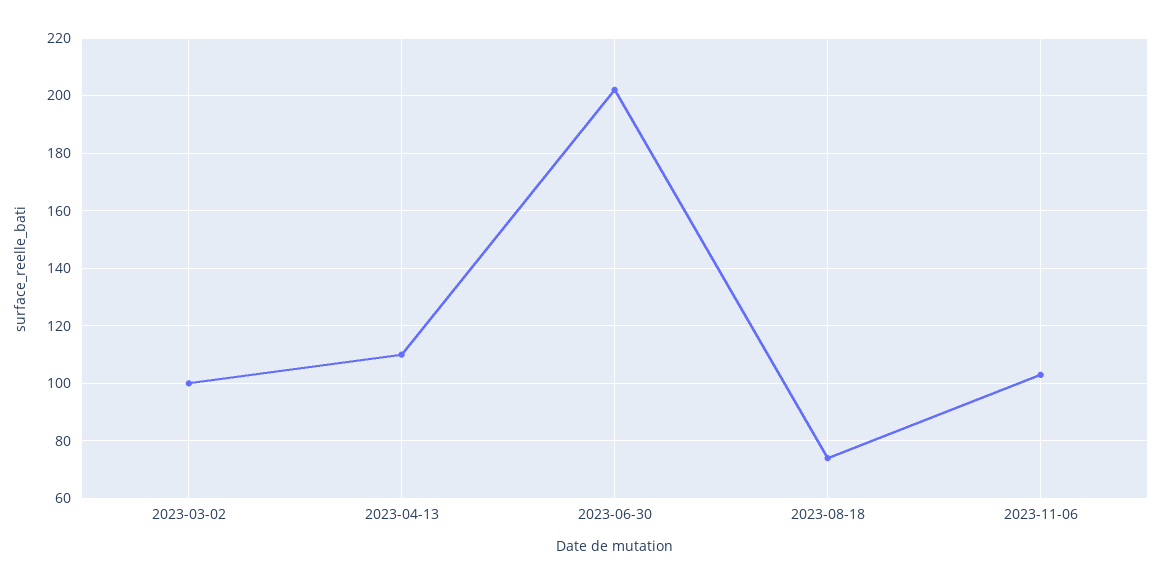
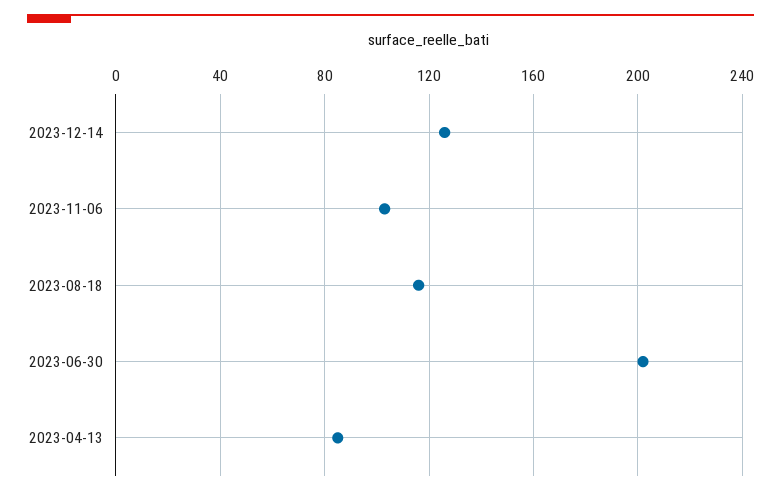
2023-03-02: 100 -> none
2023-04-13: 110 -> 85
2023-08-18: 75 -> 115
2023-12-14: none -> 125

